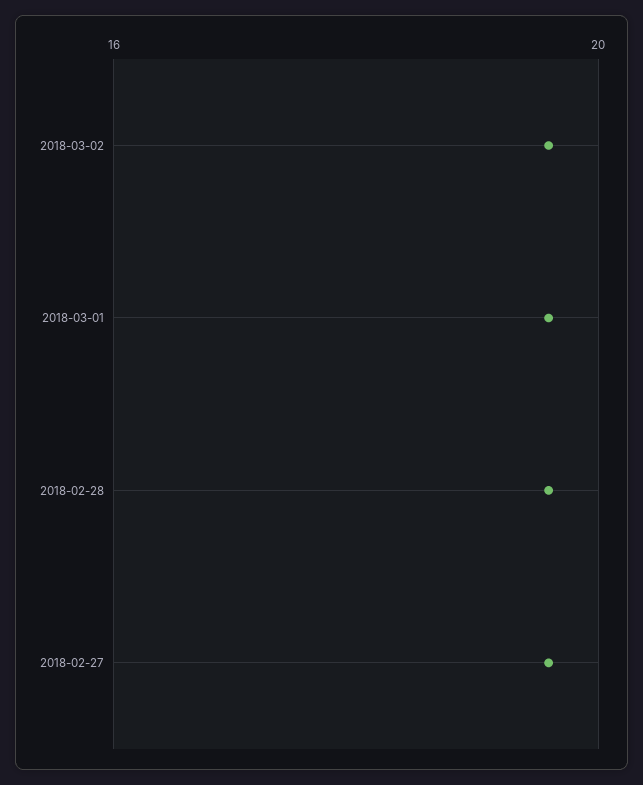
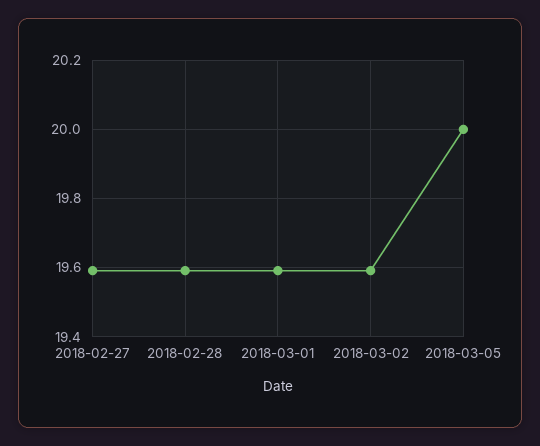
2018-03-05: none -> 20

